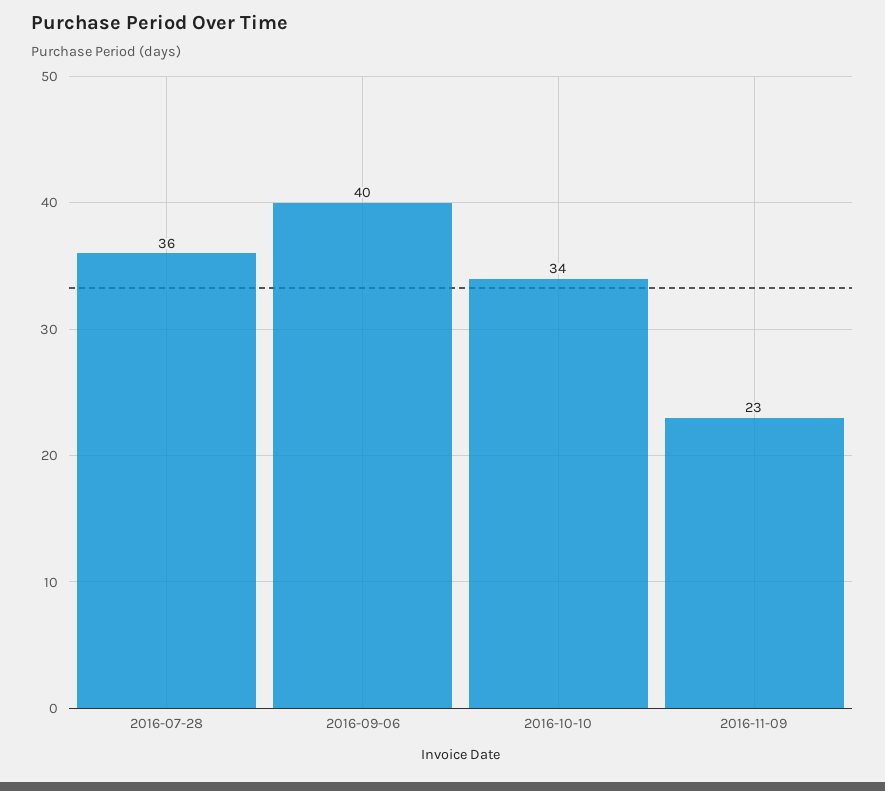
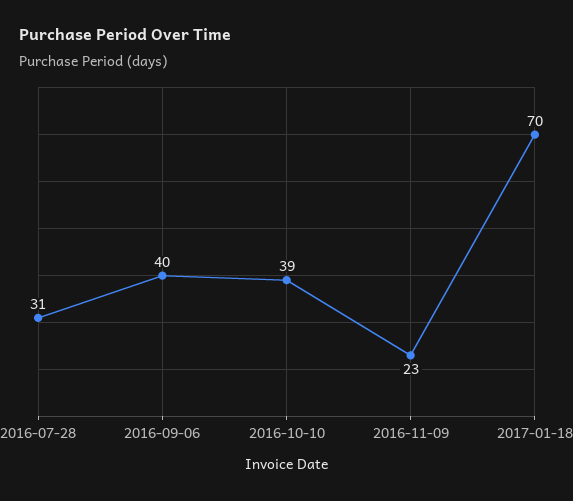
2016-07-28: 36 -> 31
2016-10-10: 34 -> 39
2017-01-18: none -> 70

